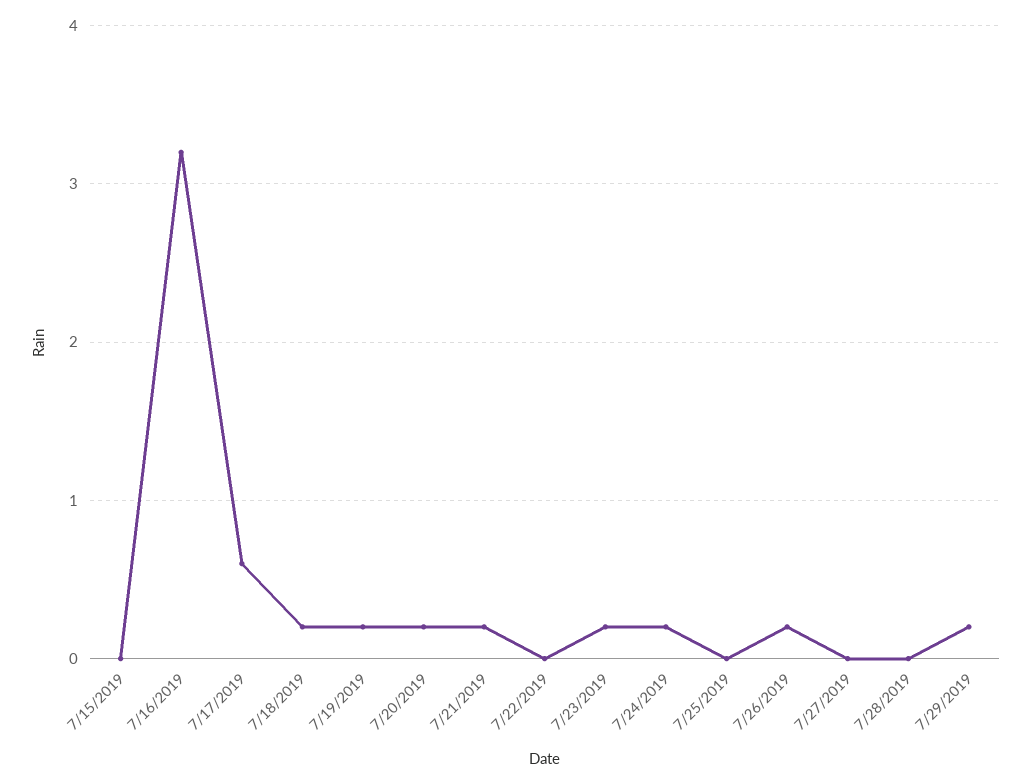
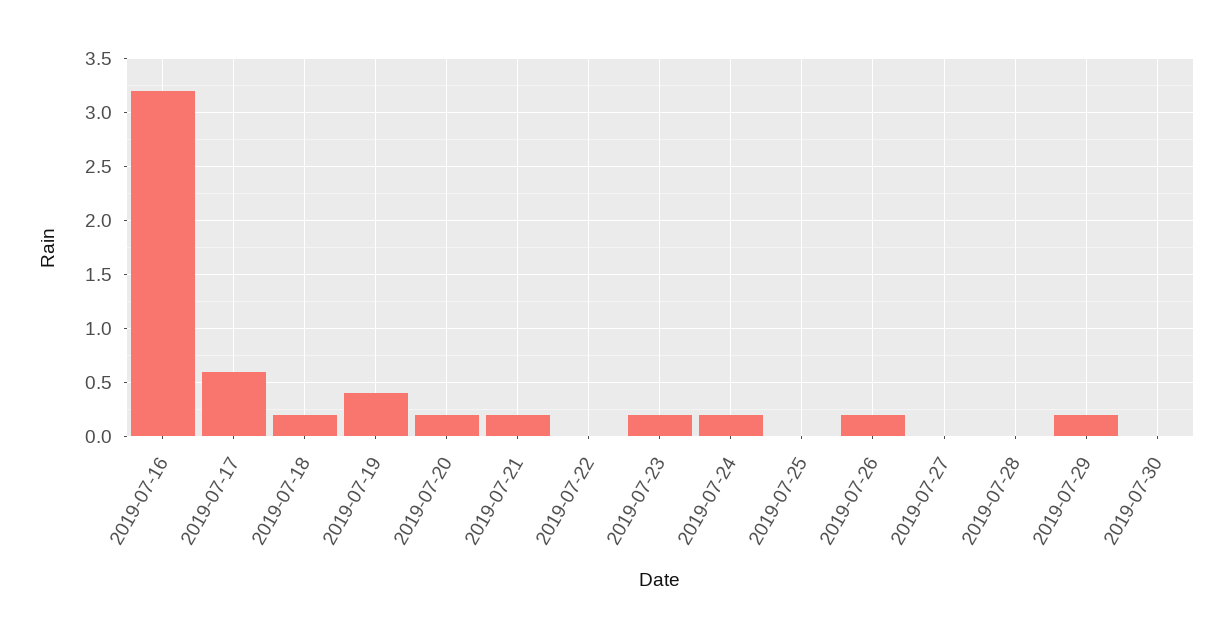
7/15/2019: 0 -> none
7/19/2019: 0.2 -> 0.4
2019-07-30: none -> 0

